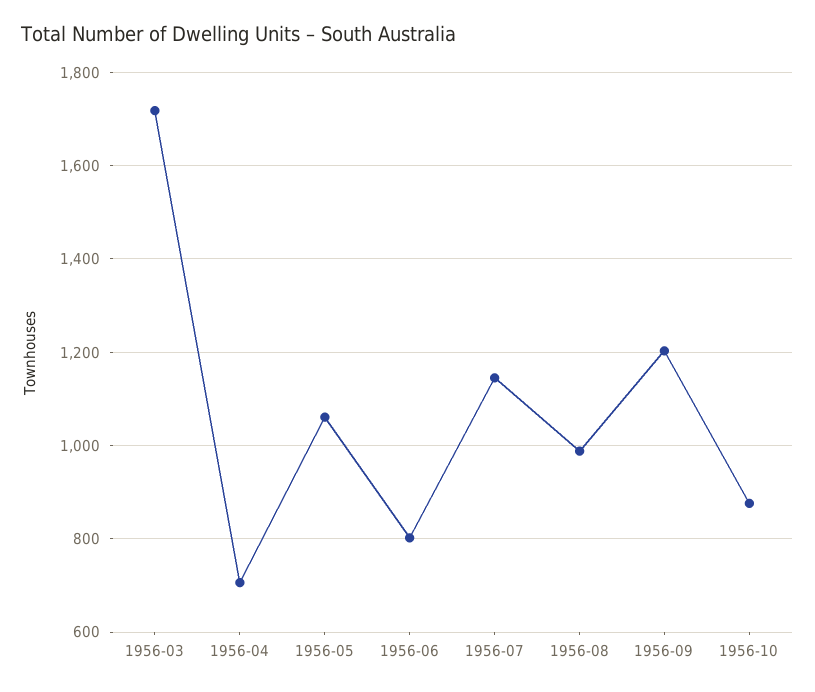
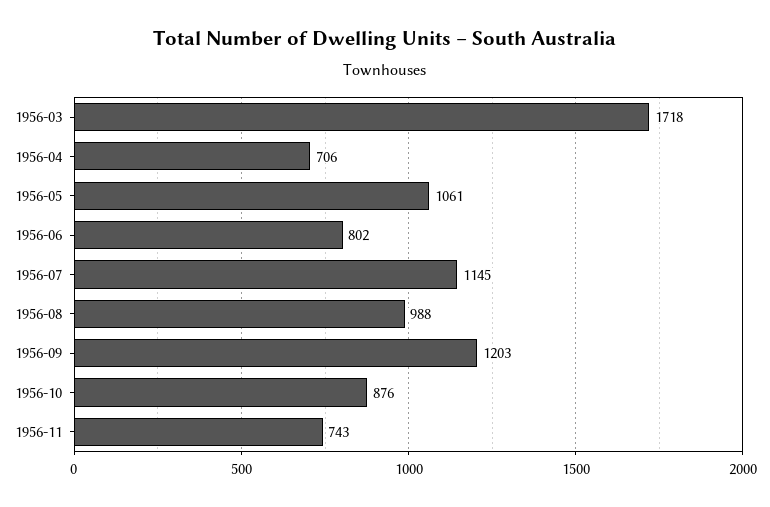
1956-11: none -> 743

